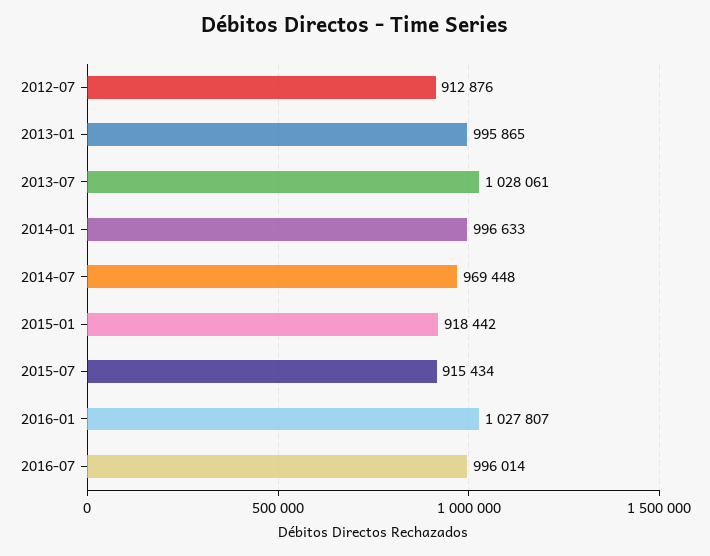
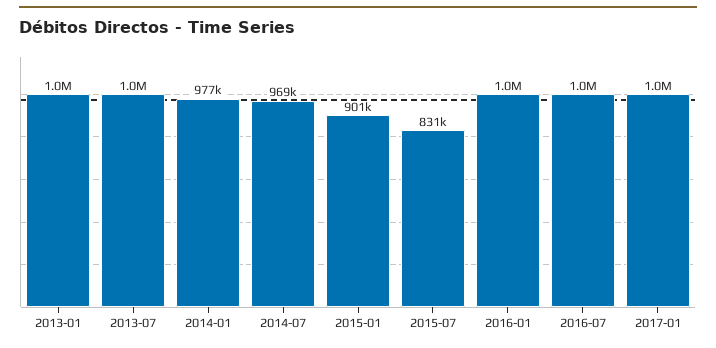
2012-07: 912876 -> none
2014-01: 996633 -> 977000
2015-01: 918442 -> 901000
2015-07: 915434 -> 831000
2017-01: none -> 1000000

